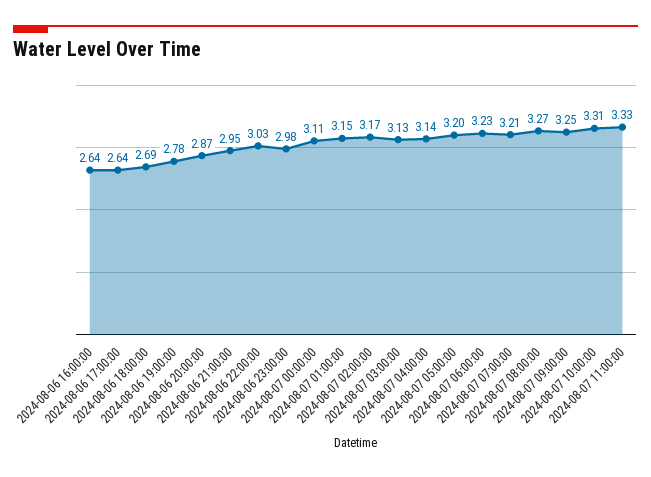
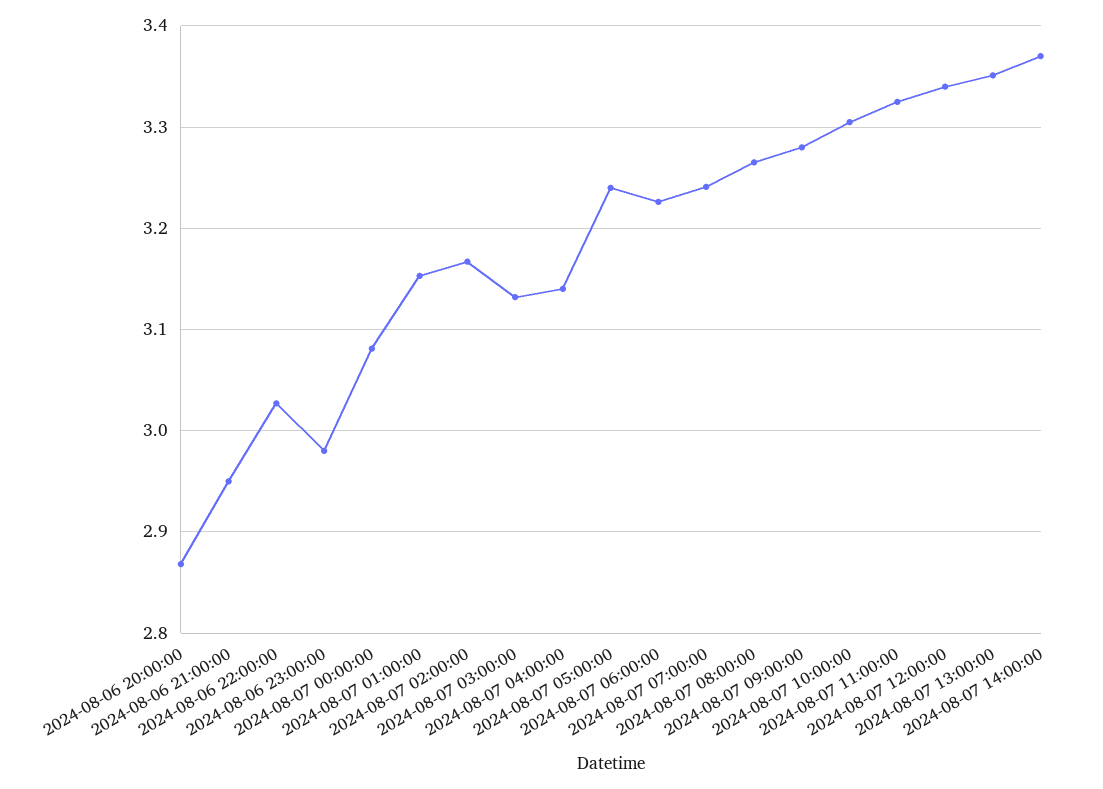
2024-08-06 16:00:00: 2.64 -> none
2024-08-06 17:00:00: 2.64 -> none
2024-08-06 18:00:00: 2.69 -> none
2024-08-06 19:00:00: 2.78 -> none
2024-08-07 00:00:00: 3.11 -> 3.08
2024-08-07 05:00:00: 3.2 -> 3.24
2024-08-07 07:00:00: 3.21 -> 3.24
2024-08-07 09:00:00: 3.25 -> 3.28
2024-08-07 12:00:00: none -> 3.34
2024-08-07 13:00:00: none -> 3.35
2024-08-07 14:00:00: none -> 3.37

